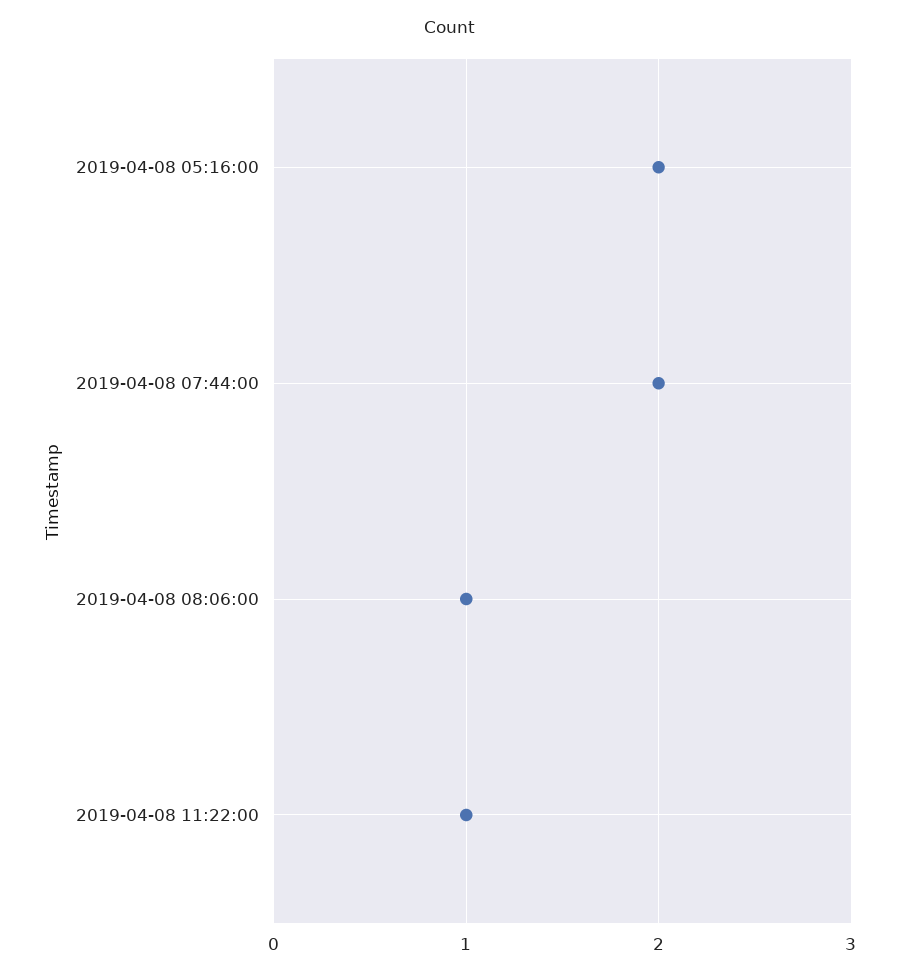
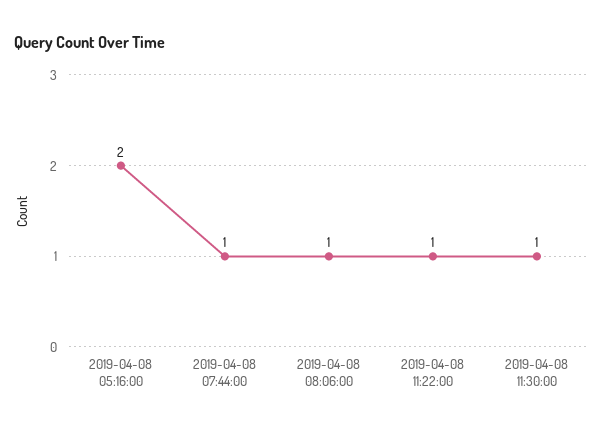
2019-04-08 07:44:00: 2 -> 1
2019-04-08 11:30:00: none -> 1

